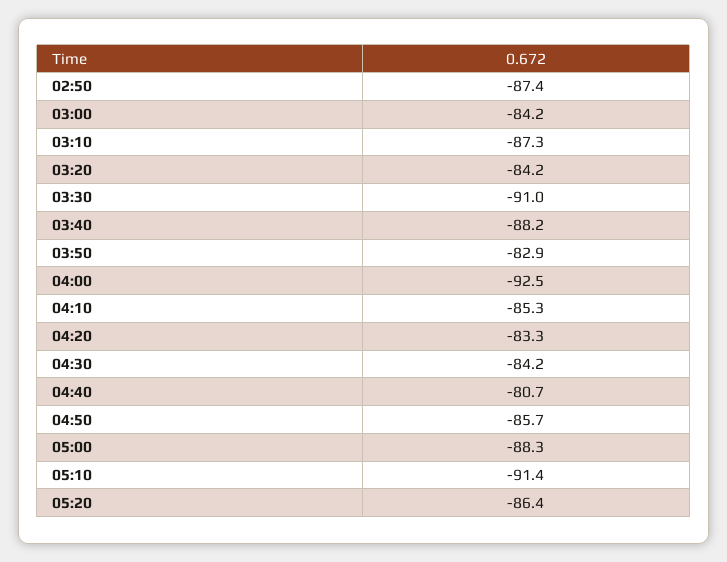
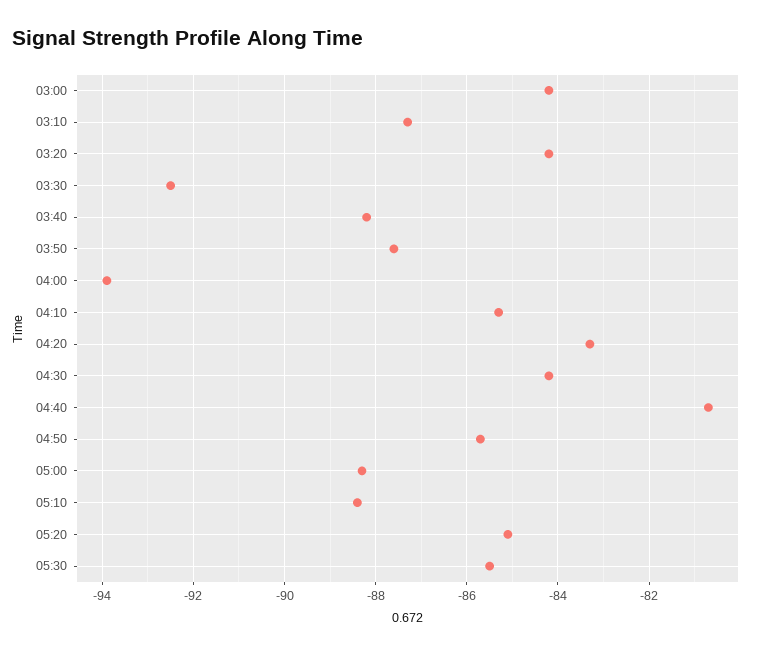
02:50: -87.4 -> none
03:30: -91 -> -92.5
03:50: -82.9 -> -87.5
04:00: -92.5 -> -94
05:10: -91.4 -> -88.5
05:20: -86.4 -> -85
05:30: none -> -85.5

